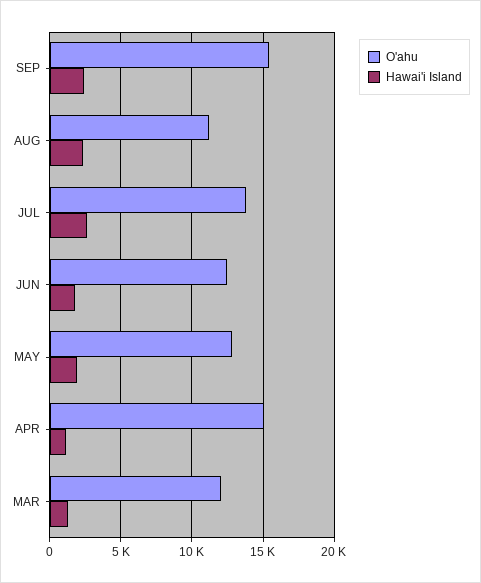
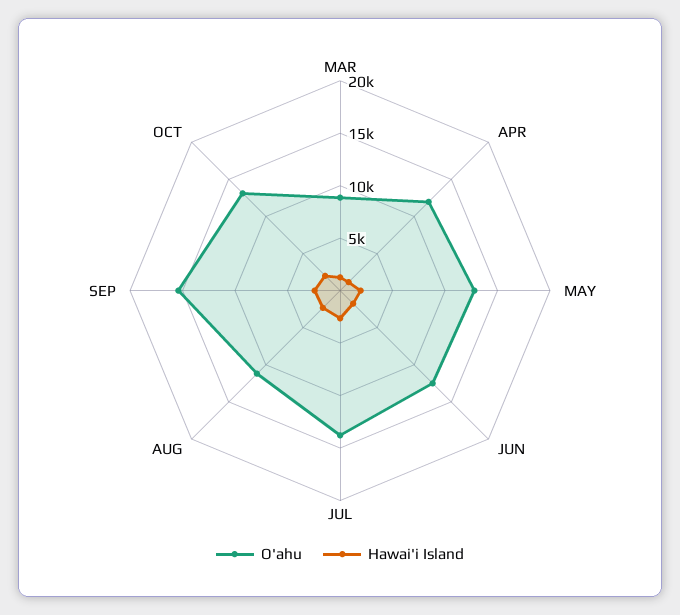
O'ahu, APR: 15000 -> 12000
O'ahu, MAR: 12000 -> 9000
O'ahu, OCT: none -> 13000
Hawai'i Island, OCT: none -> 2000

